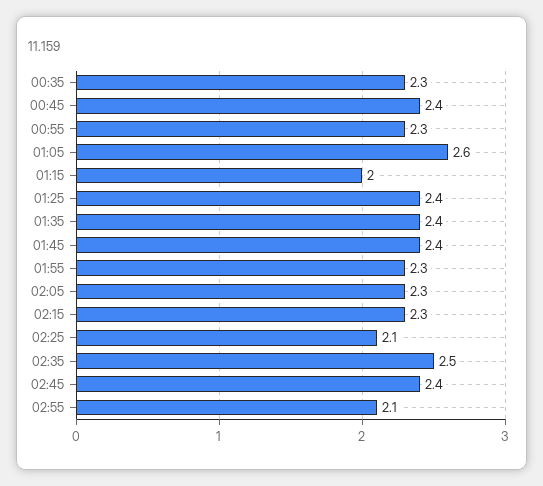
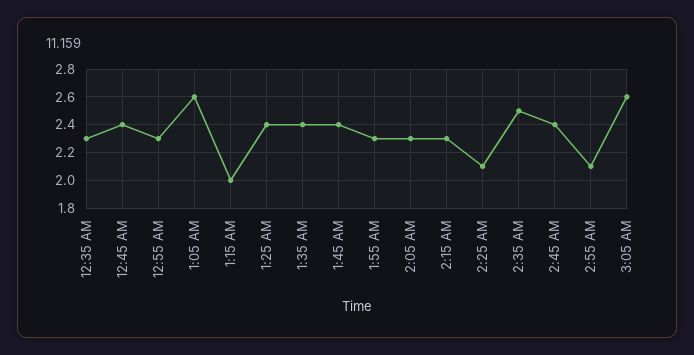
3:05 AM: none -> 2.6

